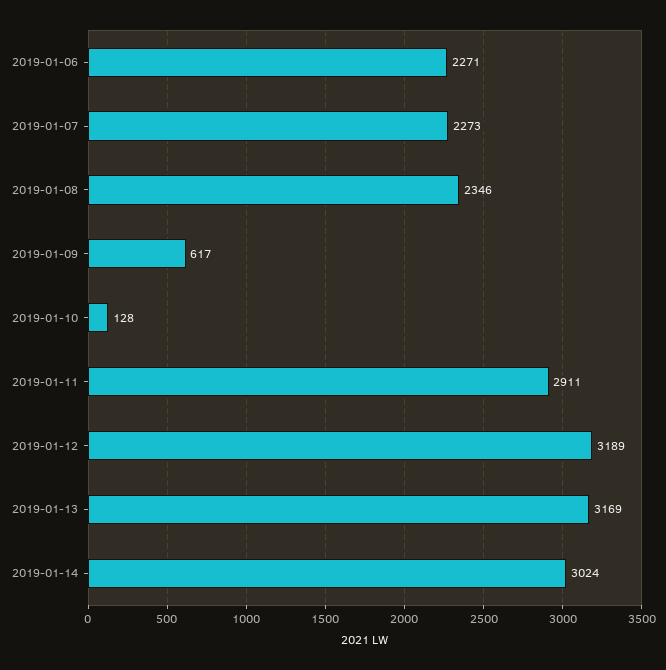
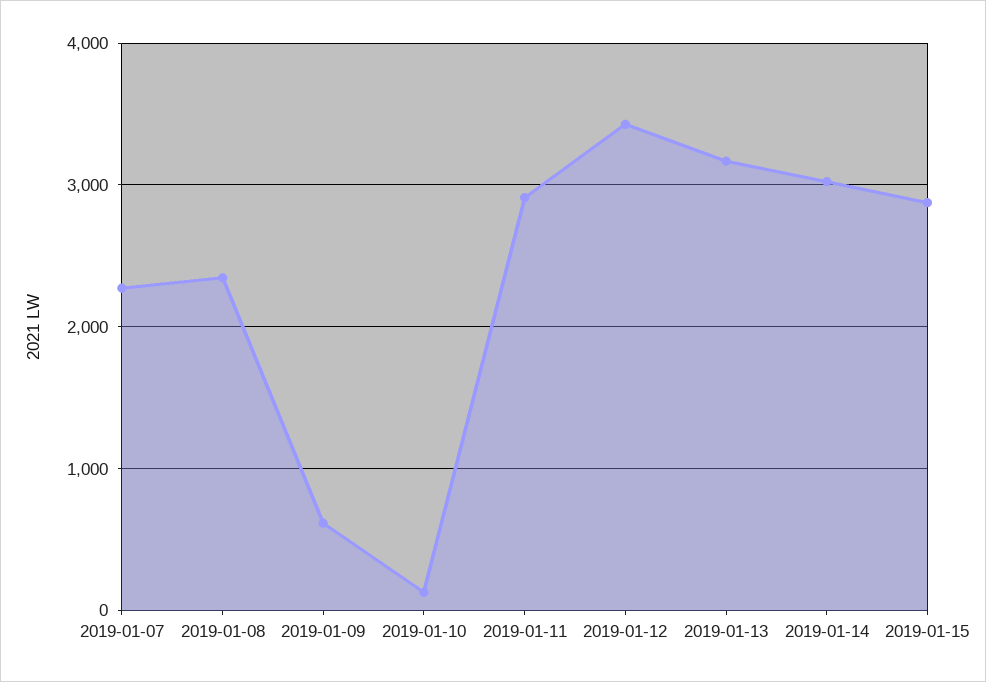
2019-01-06: 2271 -> none
2019-01-12: 3189 -> 3400
2019-01-15: none -> 2900

